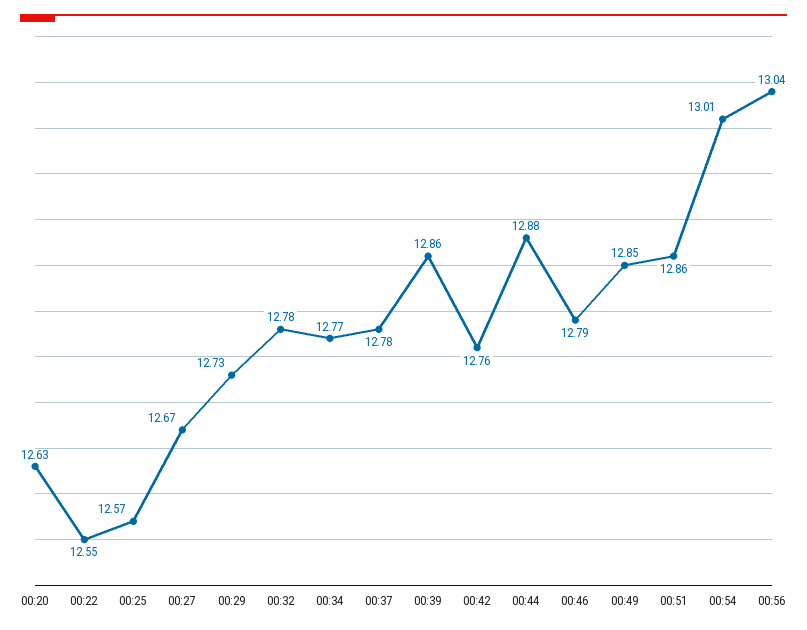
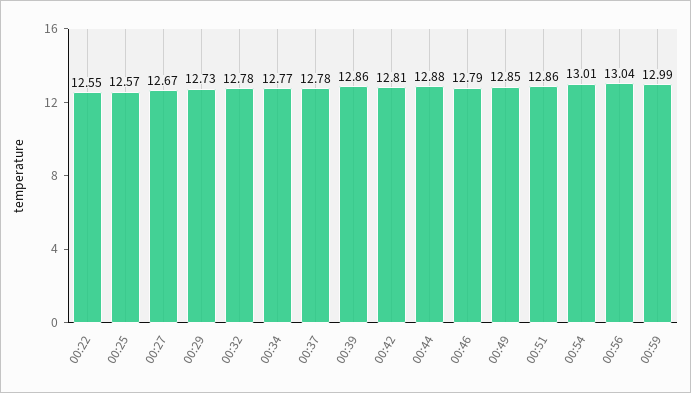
00:20: 12.63 -> none
00:42: 12.76 -> 12.81
00:59: none -> 12.99

